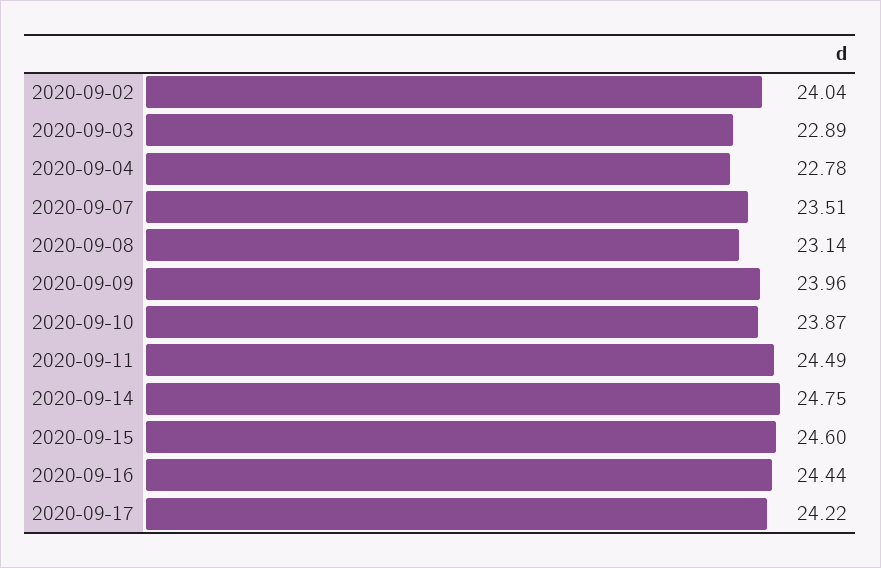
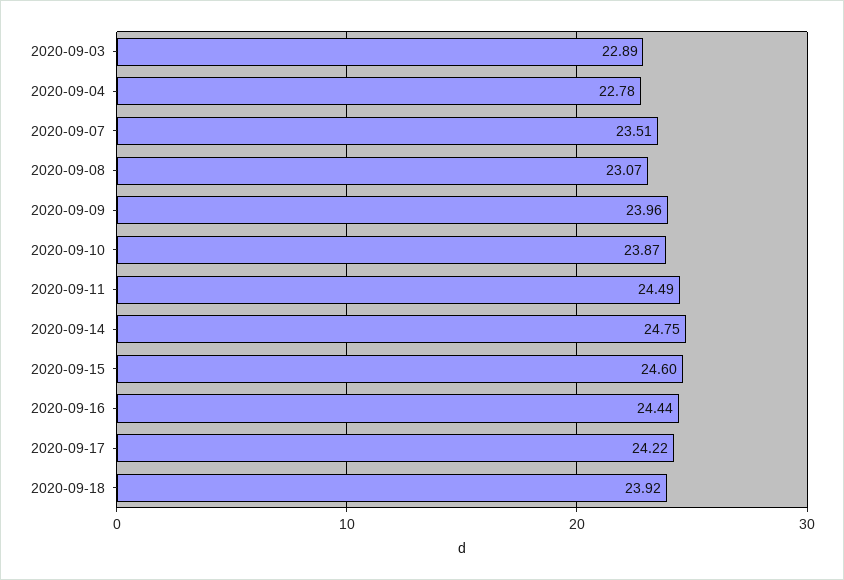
2020-09-02: 24.04 -> none
2020-09-08: 23.14 -> 23.07
2020-09-18: none -> 23.92

